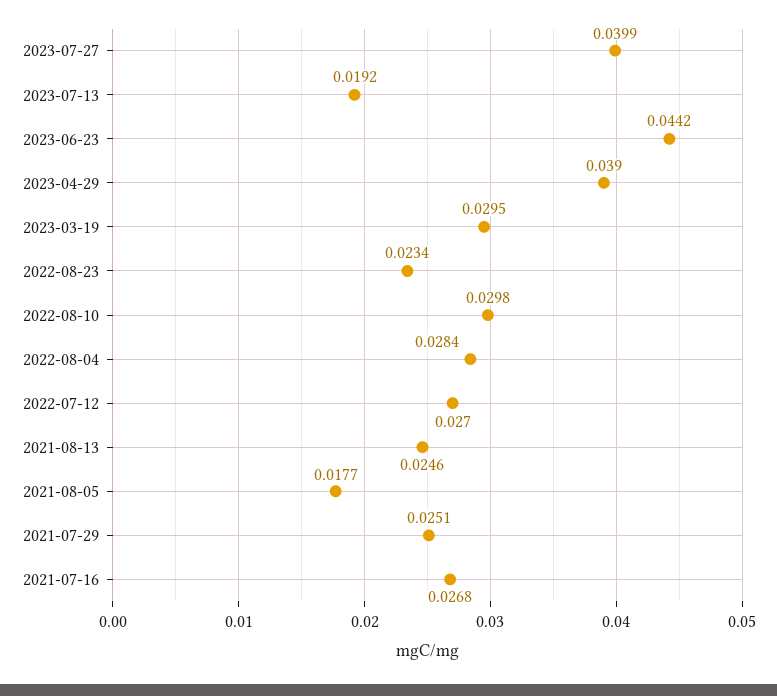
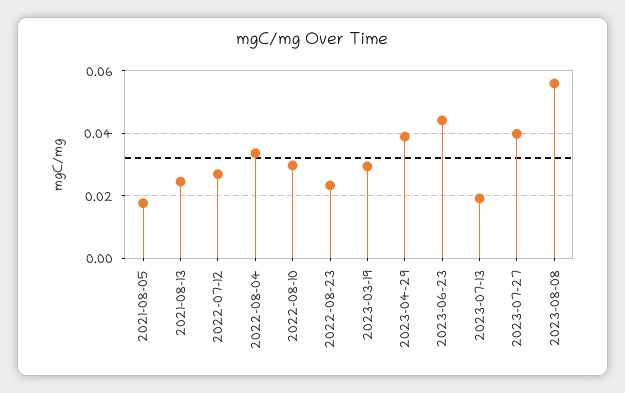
2022-08-04: 0.0284 -> 0.034
2021-07-29: 0.0251 -> none
2021-07-16: 0.0268 -> none
2023-08-08: none -> 0.056

